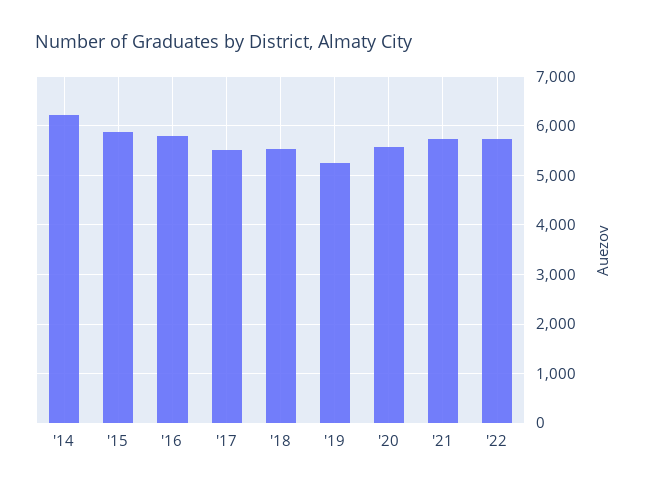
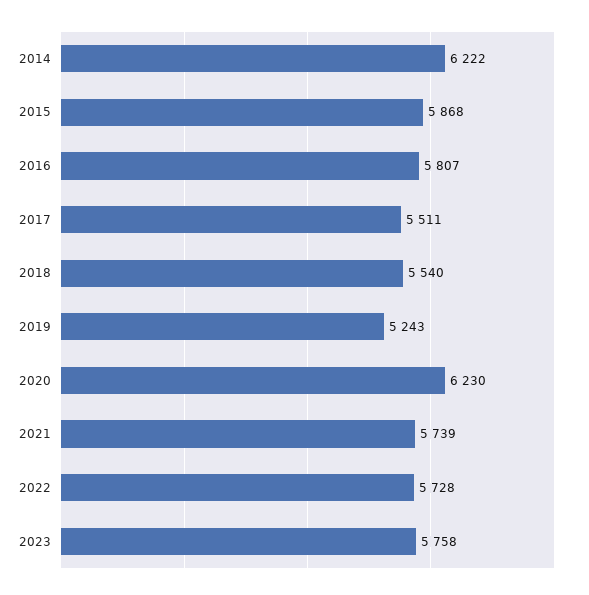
'20: 5600 -> 6230
2023: none -> 5758

